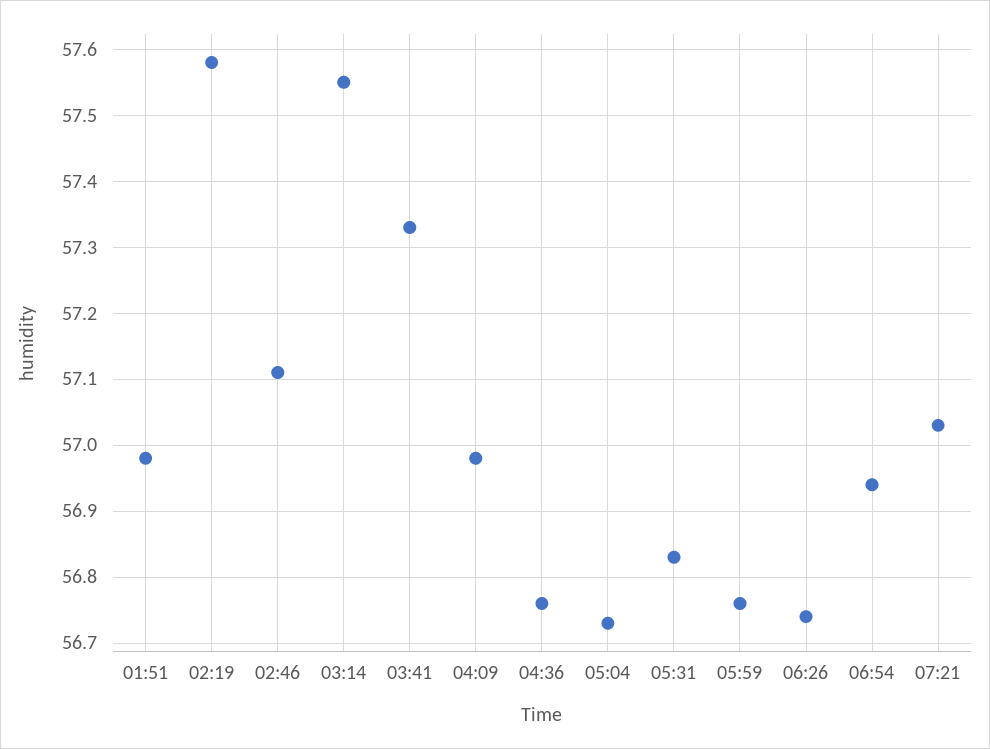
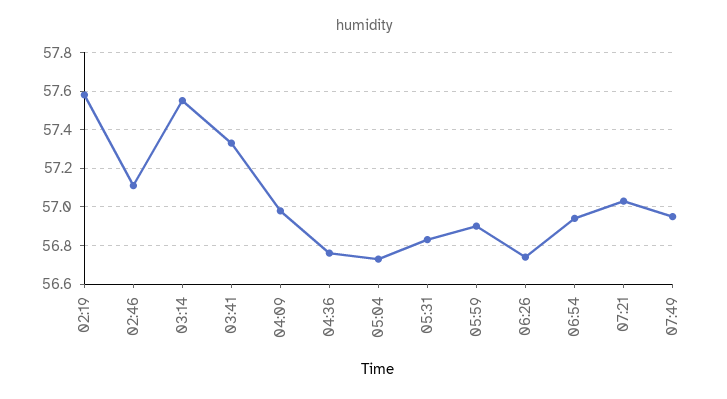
01:51: 56.98 -> none
05:59: 56.76 -> 56.9
07:49: none -> 56.95

